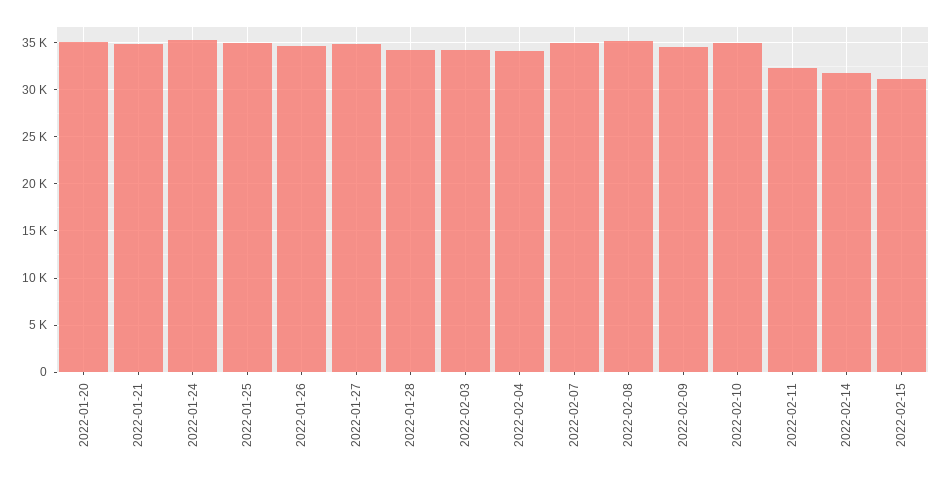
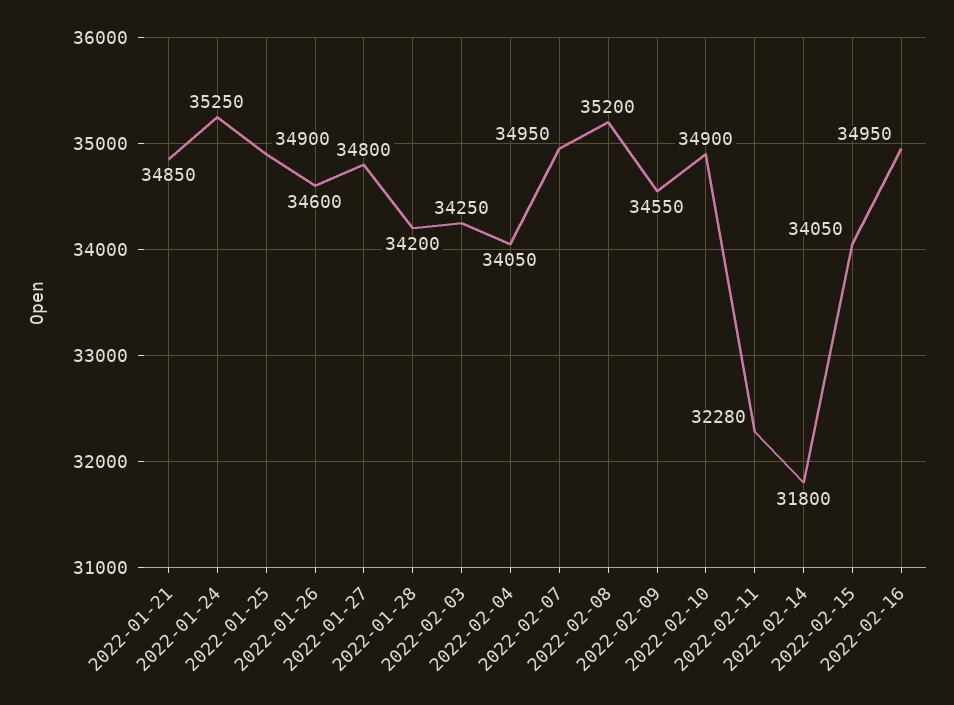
2022-01-20: 35000 -> none
2022-02-15: 31000 -> 34050
2022-02-16: none -> 34950

